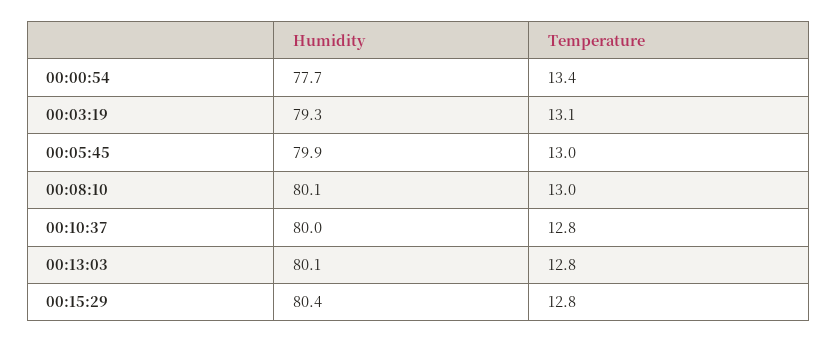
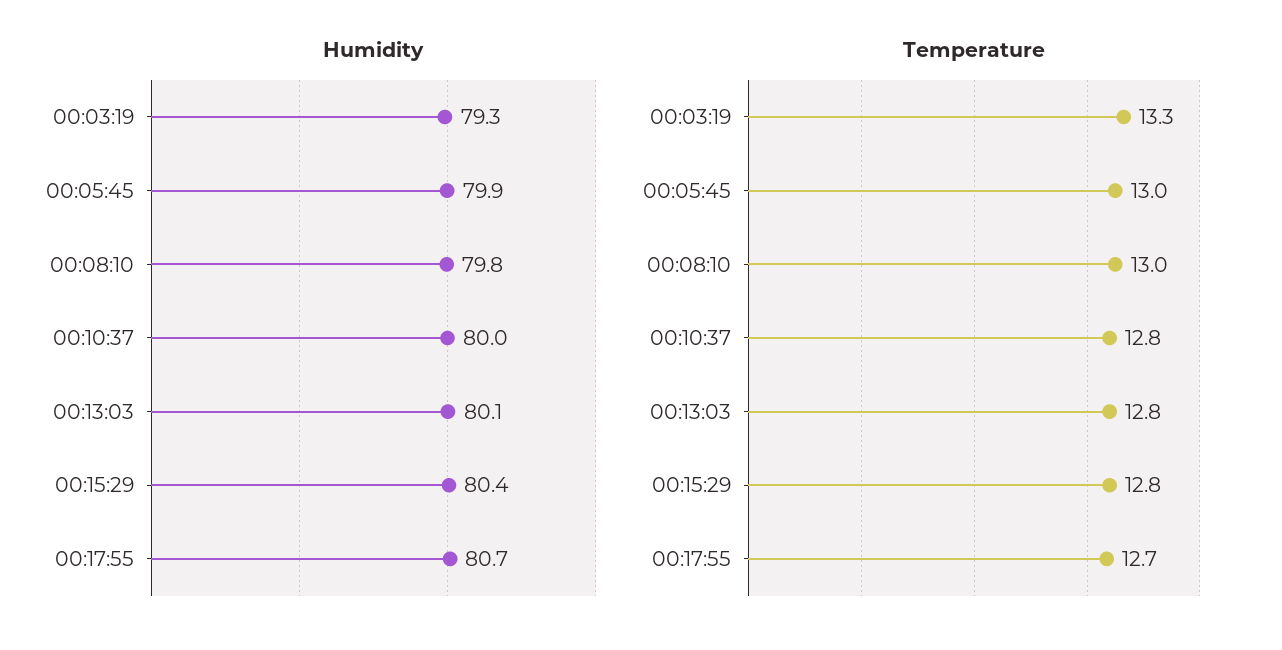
Humidity, 00:00:54: 77.7 -> none
Temperature, 00:00:54: 13.4 -> none
Temperature, 00:03:19: 13.1 -> 13.3
Humidity, 00:08:10: 80.1 -> 79.8
Humidity, 00:17:55: none -> 80.7
Temperature, 00:17:55: none -> 12.7

